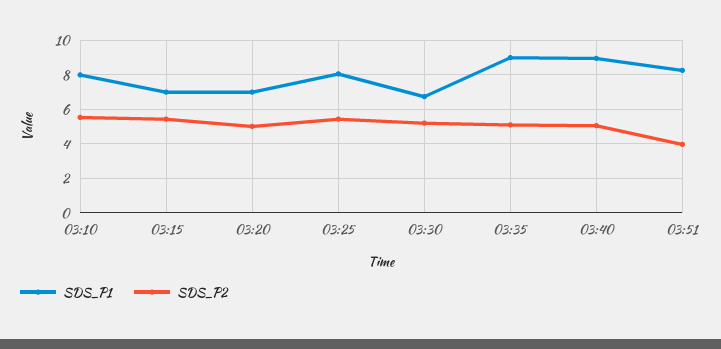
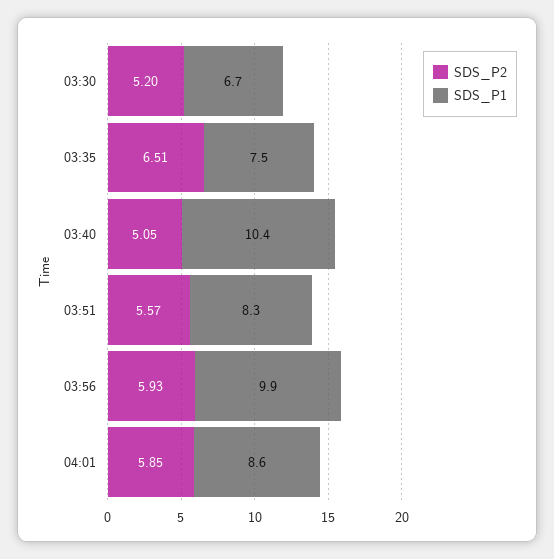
SDS_P1, 03:10: 8 -> none
SDS_P2, 03:10: 5.5 -> none
SDS_P1, 03:15: 7 -> none
SDS_P2, 03:15: 5.5 -> none
SDS_P1, 03:20: 7 -> none
SDS_P2, 03:20: 5 -> none
SDS_P1, 03:25: 8 -> none
SDS_P2, 03:25: 5.5 -> none
SDS_P1, 03:35: 9 -> 7.5
SDS_P2, 03:35: 5 -> 6.51
SDS_P1, 03:40: 9 -> 10.4
SDS_P2, 03:51: 4 -> 5.57
SDS_P2, 03:56: none -> 5.93
SDS_P1, 03:56: none -> 9.9
SDS_P2, 04:01: none -> 5.85
SDS_P1, 04:01: none -> 8.6

